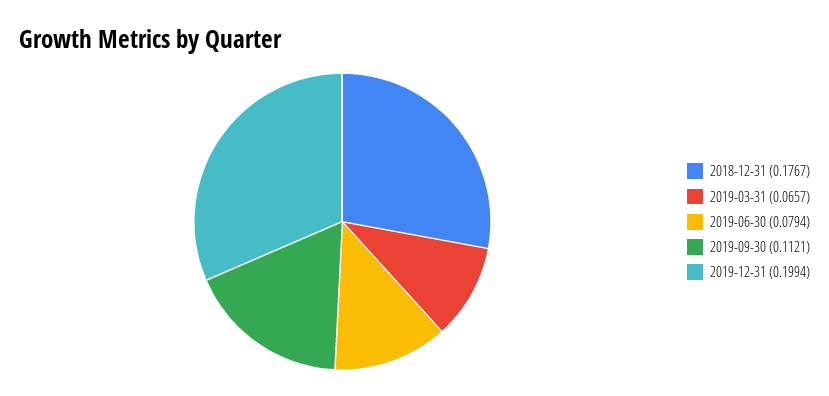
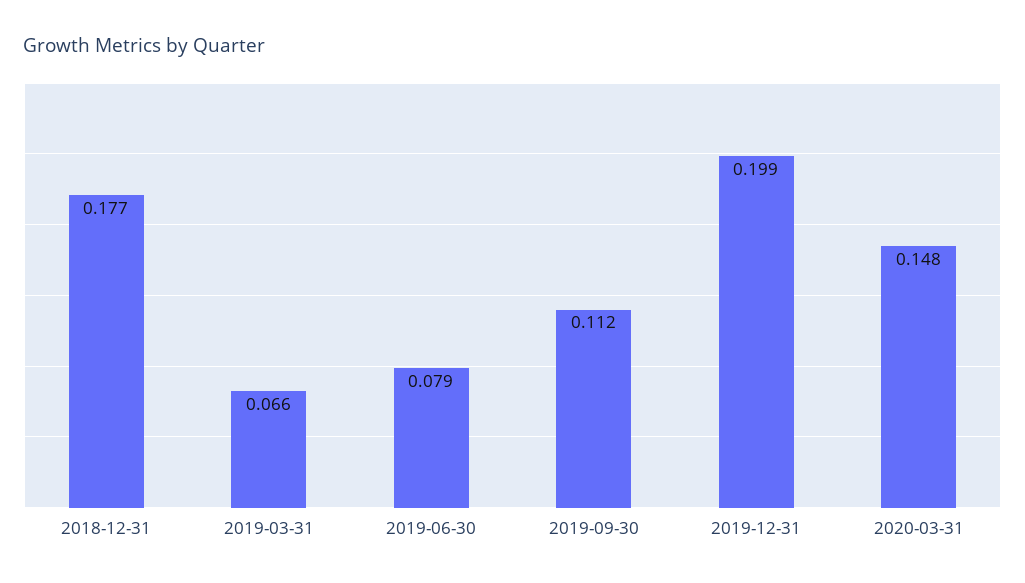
2020-03-31: none -> 0.148

